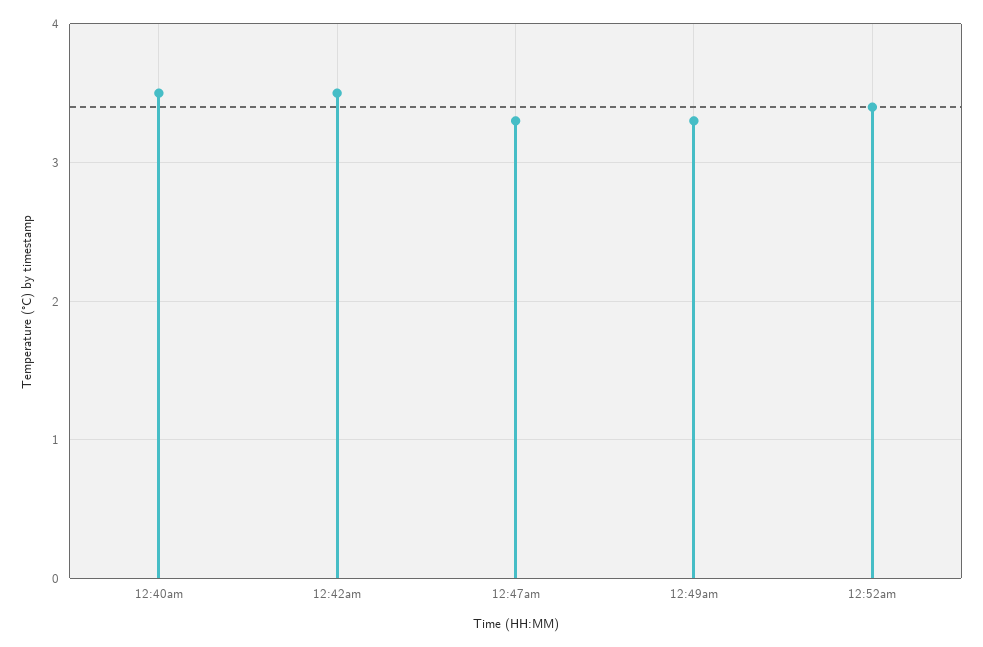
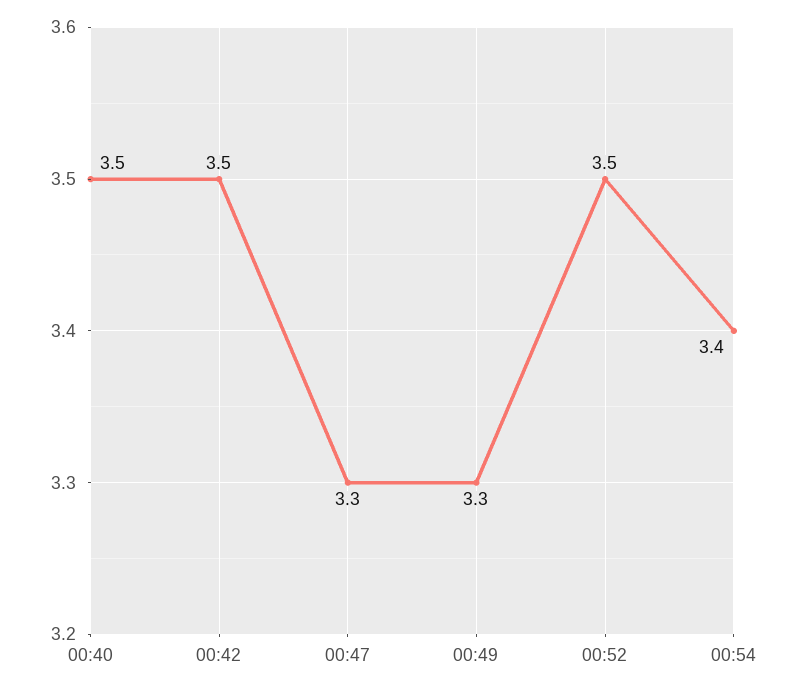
12:52am: 3.4 -> 3.5
00:54: none -> 3.4

